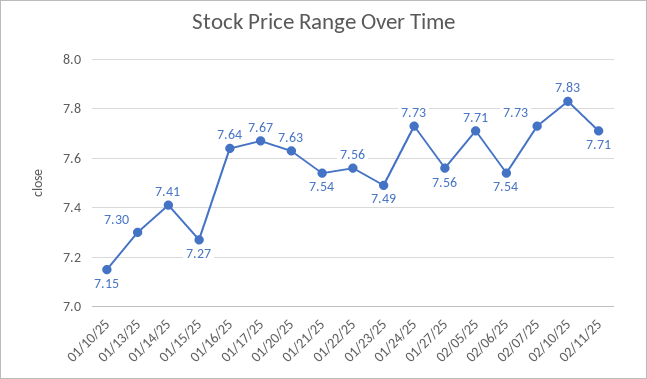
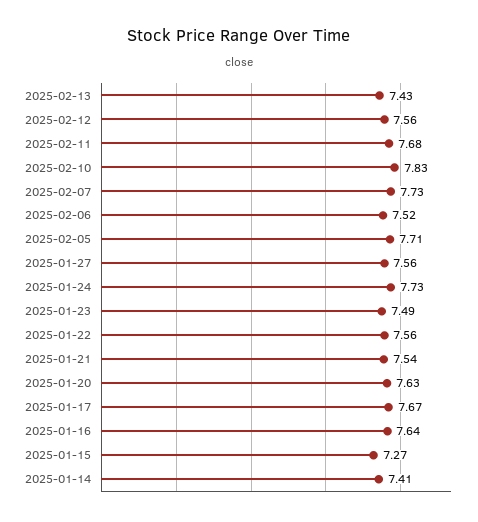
01/10/25: 7.15 -> none
01/13/25: 7.3 -> none
02/06/25: 7.54 -> 7.52
02/11/25: 7.71 -> 7.68
2025-02-13: none -> 7.43
2025-02-12: none -> 7.56

